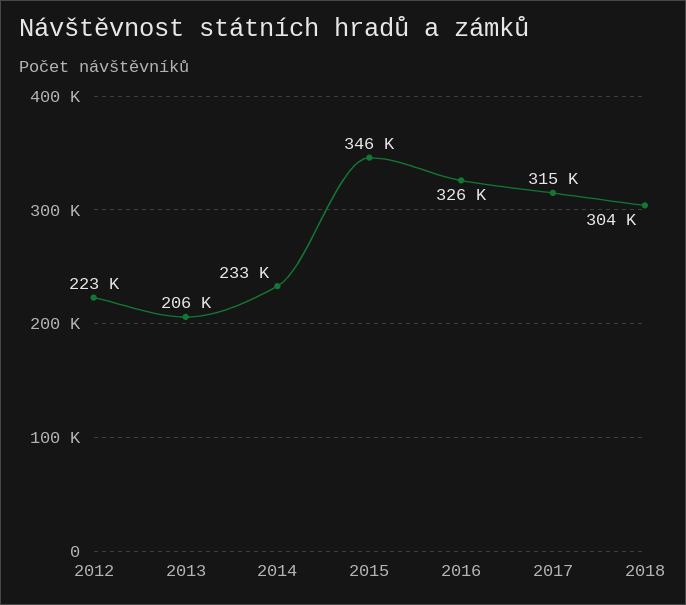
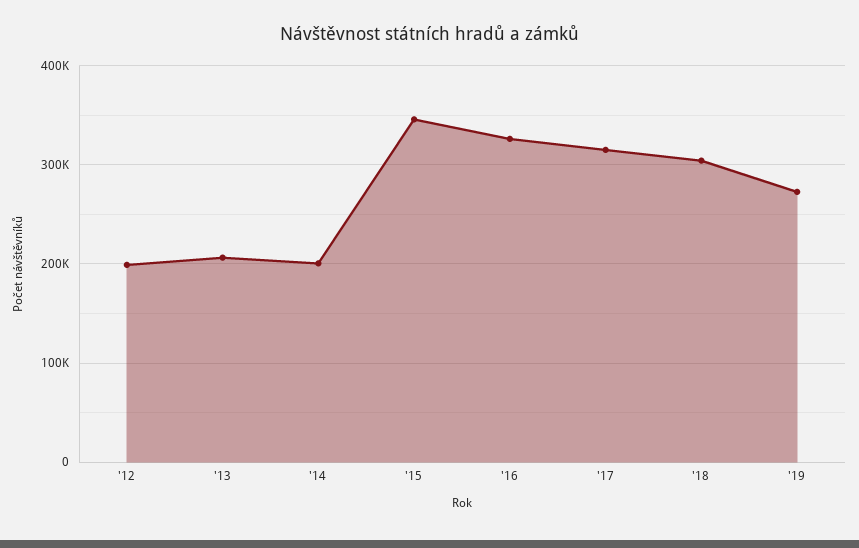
2012: 223000 -> 200000
2014: 233000 -> 200000
'19: none -> 270000

